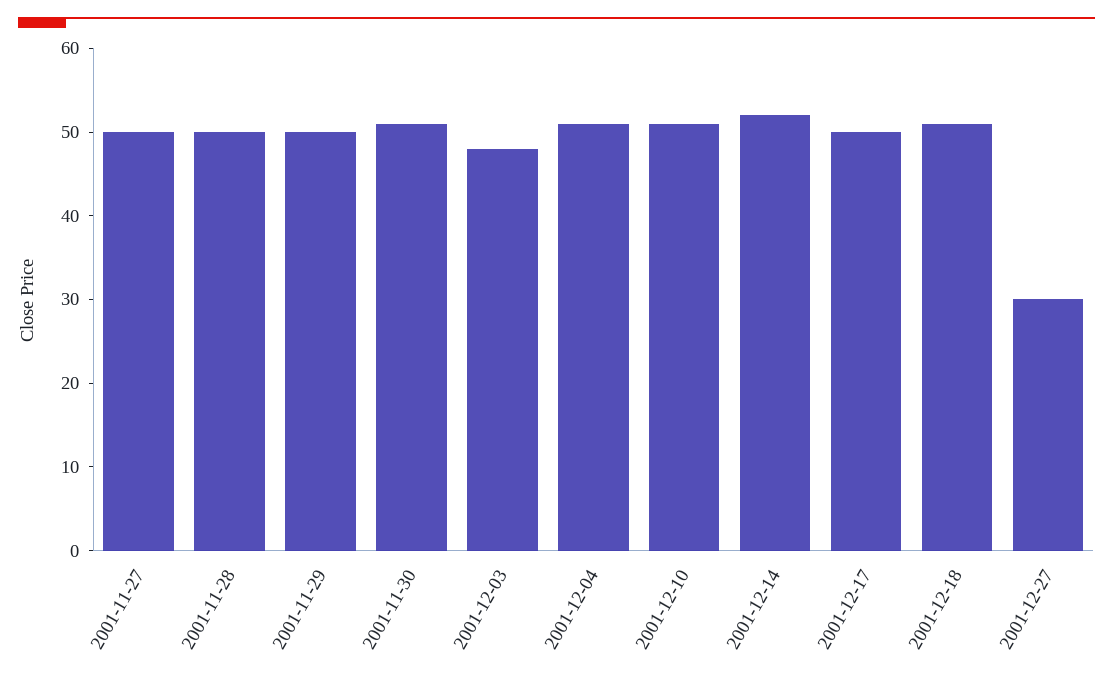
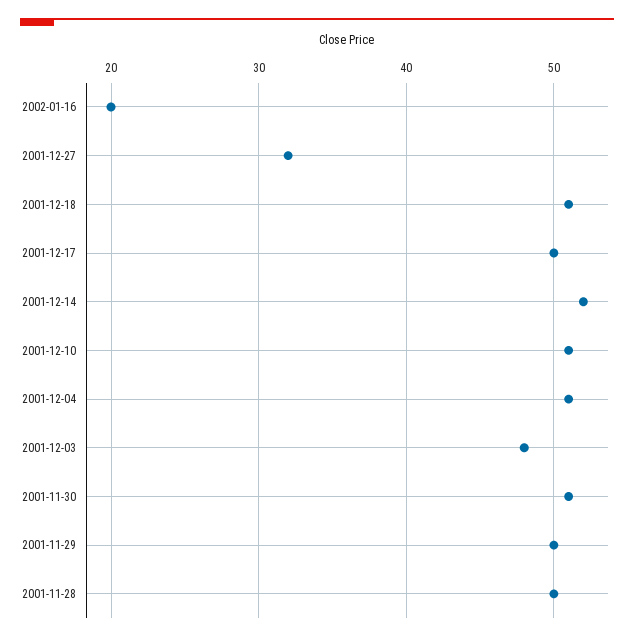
2001-11-27: 50 -> none
2001-12-27: 30 -> 32
2002-01-16: none -> 20

